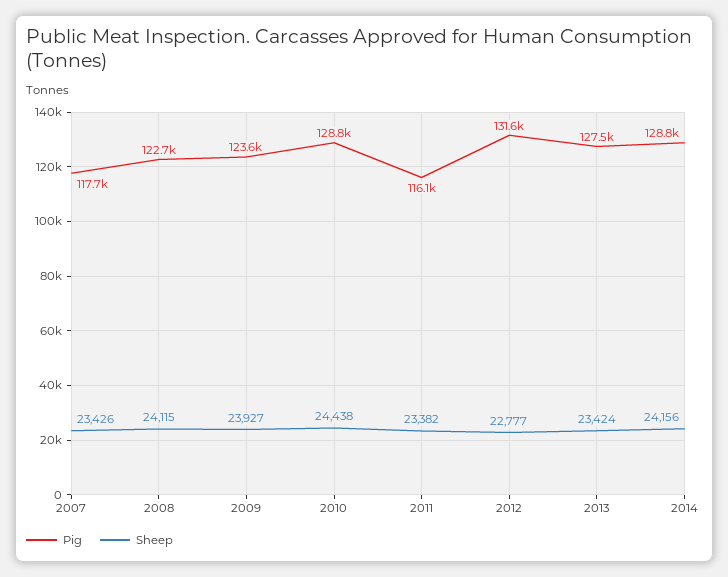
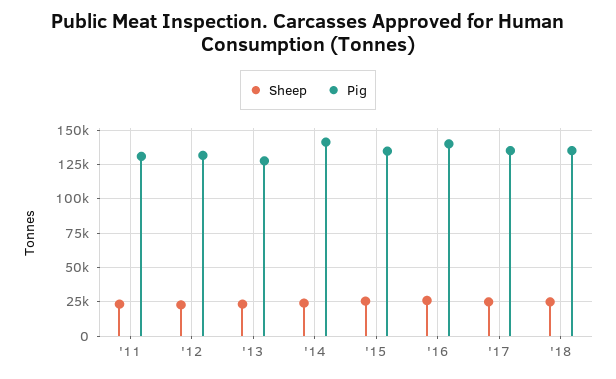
Pig, 2007: 117700 -> none
Sheep, 2007: 23426 -> none
Pig, 2008: 122700 -> none
Sheep, 2008: 24115 -> none
Pig, 2009: 123600 -> none
Sheep, 2009: 23927 -> none
Pig, 2010: 128800 -> none
Sheep, 2010: 24438 -> none
Pig, 2011: 116100 -> 130000
Pig, 2014: 128800 -> 140000
Sheep, '15: none -> 25000
Pig, '15: none -> 135000
Sheep, '16: none -> 25000
Pig, '16: none -> 140000
Sheep, '17: none -> 25000
Pig, '17: none -> 135000
Sheep, '18: none -> 25000
Pig, '18: none -> 135000

